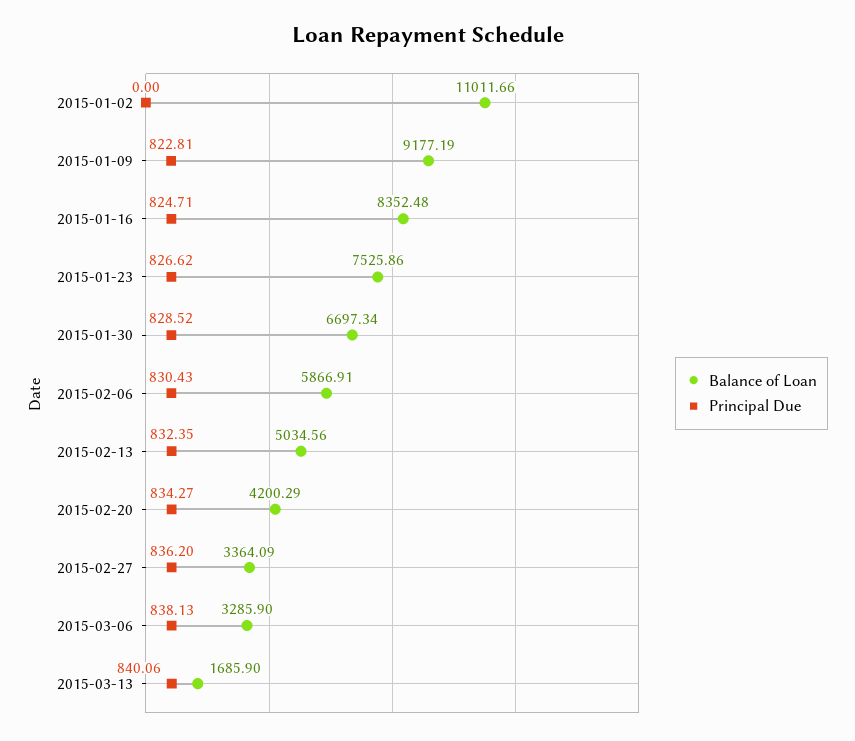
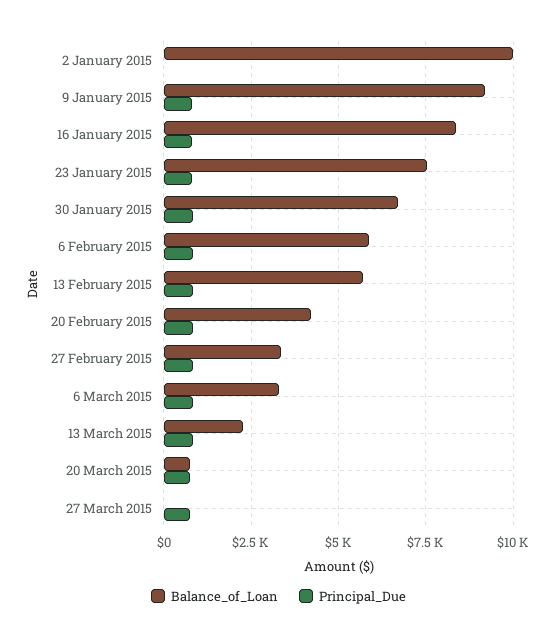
Balance of Loan, 2015-01-02: 11011.66 -> 10000
Balance of Loan, 2015-02-13: 5034.56 -> 5750
Balance of Loan, 2015-03-13: 1685.9 -> 2250
Balance of Loan, 20 March 2015: none -> 750
Principal Due, 20 March 2015: none -> 750
Balance of Loan, 27 March 2015: none -> 0
Principal Due, 27 March 2015: none -> 750

